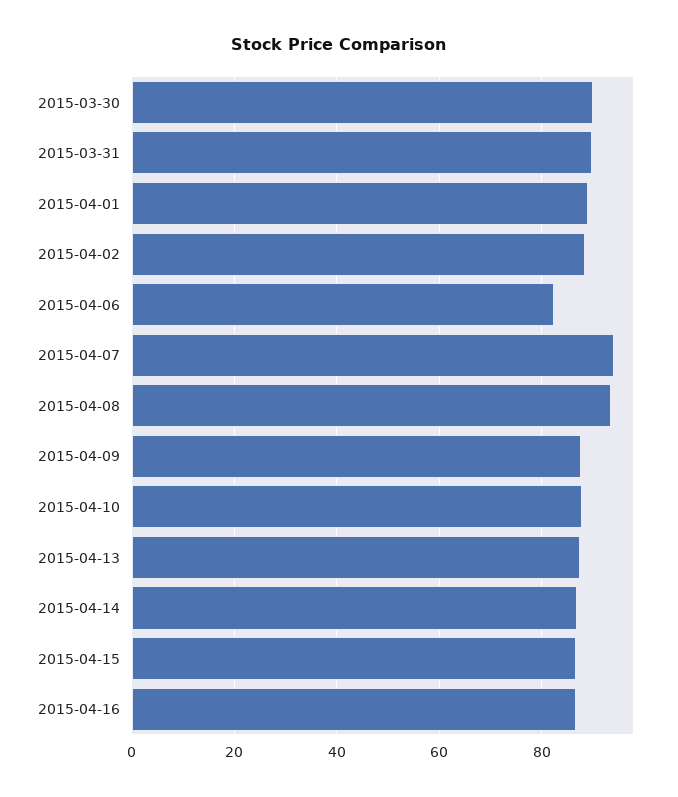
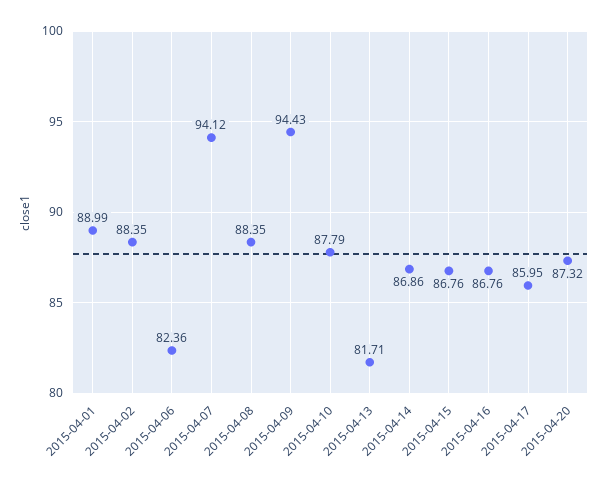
2015-03-30: 90 -> none
2015-03-31: 90 -> none
2015-04-08: 94 -> 88.35
2015-04-09: 88 -> 94.43
2015-04-13: 88 -> 81.71
2015-04-17: none -> 85.95
2015-04-20: none -> 87.32

